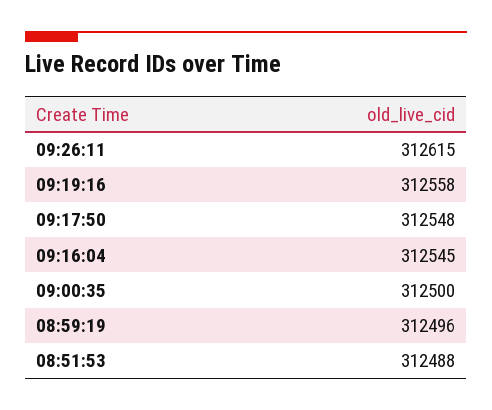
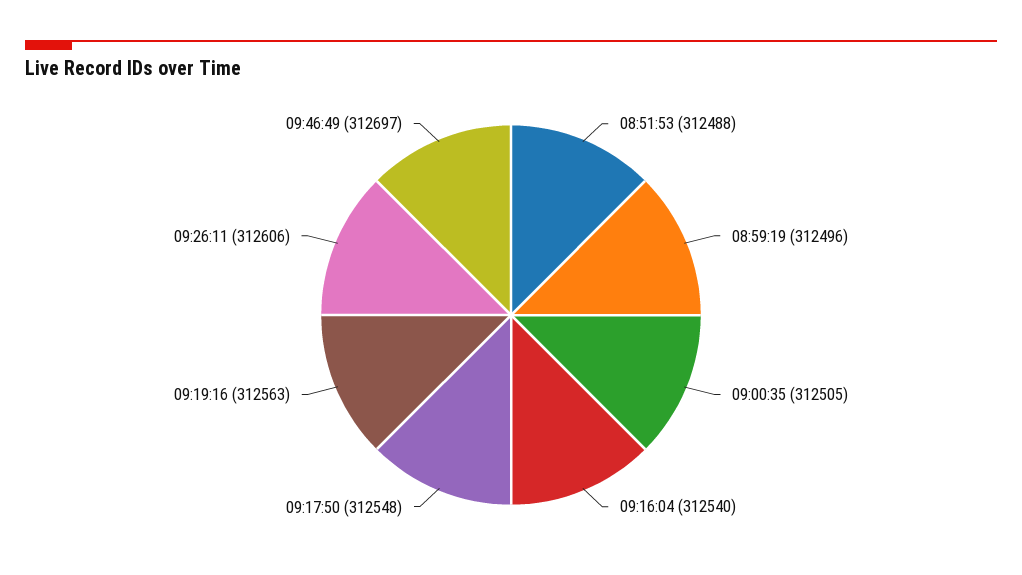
09:26:11: 312615 -> 312606
09:19:16: 312558 -> 312563
09:16:04: 312545 -> 312540
09:00:35: 312500 -> 312505
09:46:49: none -> 312697

